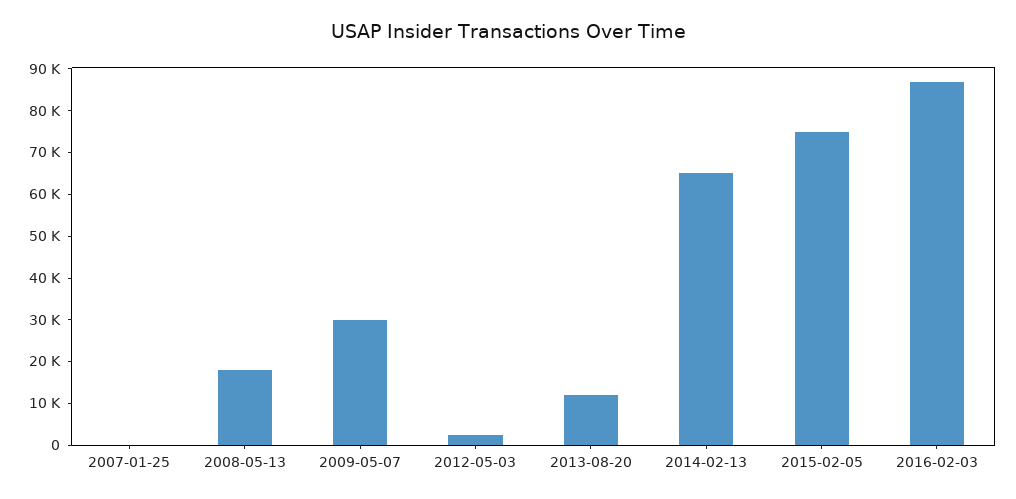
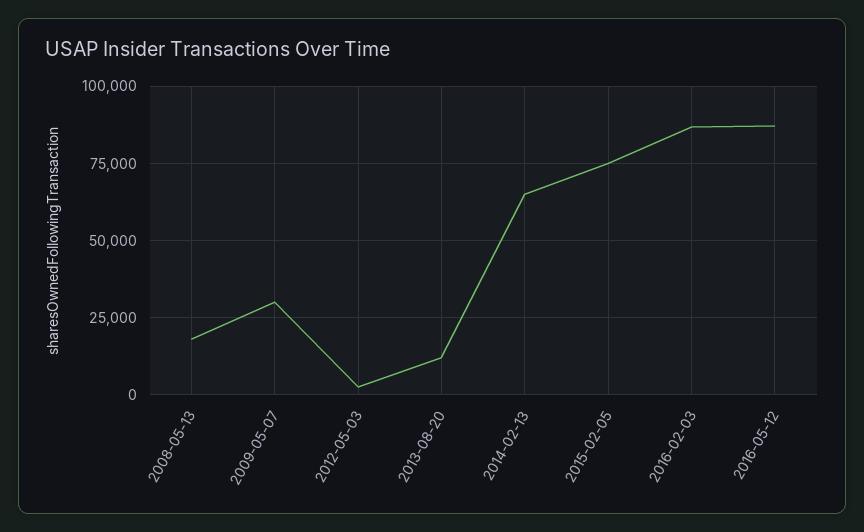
2007-01-25: 0 -> none
2016-05-12: none -> 87500

